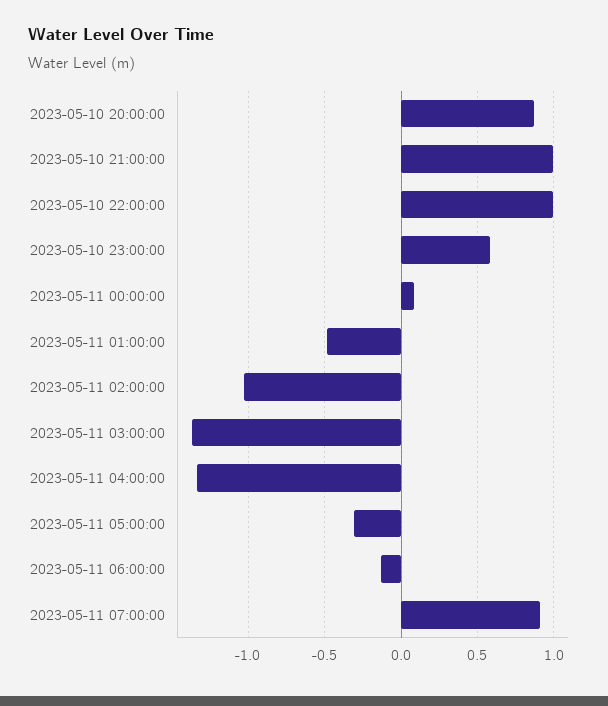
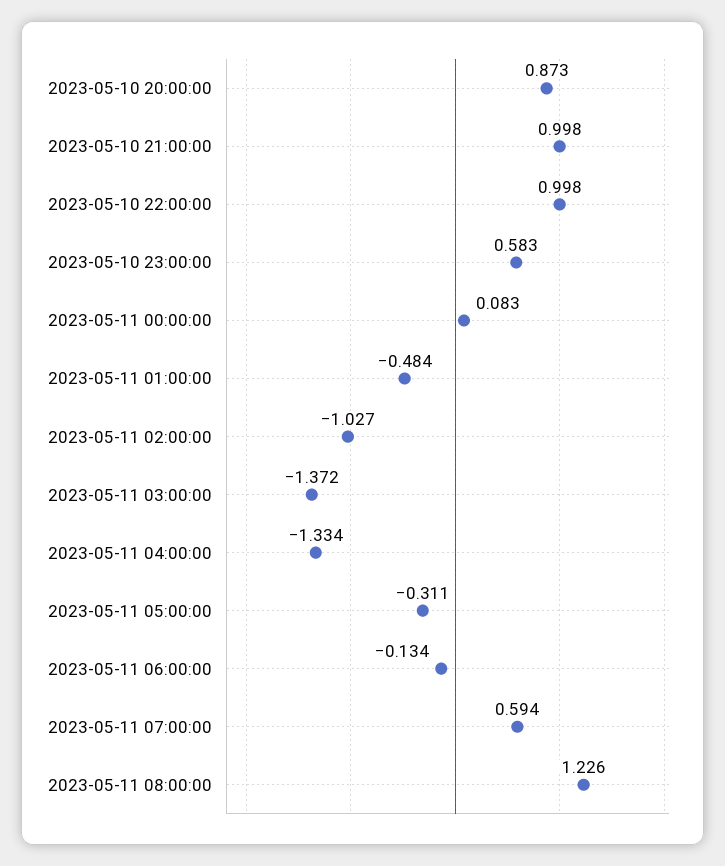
2023-05-11 07:00:00: 0.9 -> 0.594
2023-05-11 08:00:00: none -> 1.226

